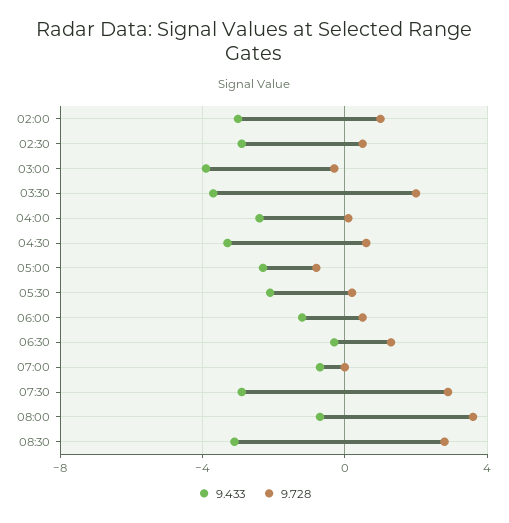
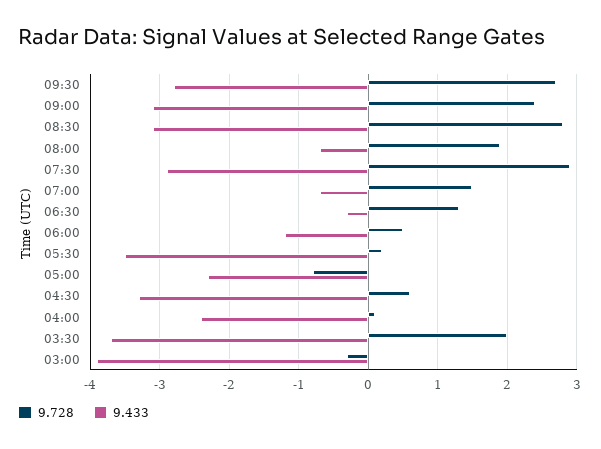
9.433, 02:00: -3 -> none
9.728, 02:00: 1 -> none
9.433, 02:30: -3 -> none
9.728, 02:30: 0.5 -> none
9.433, 05:30: -2 -> -3.5
9.728, 07:00: 0 -> 1.5
9.728, 08:00: 3.5 -> 1.9
9.728, 09:30: none -> 2.7
9.433, 09:30: none -> -2.8
9.728, 09:00: none -> 2.4
9.433, 09:00: none -> -3.1

